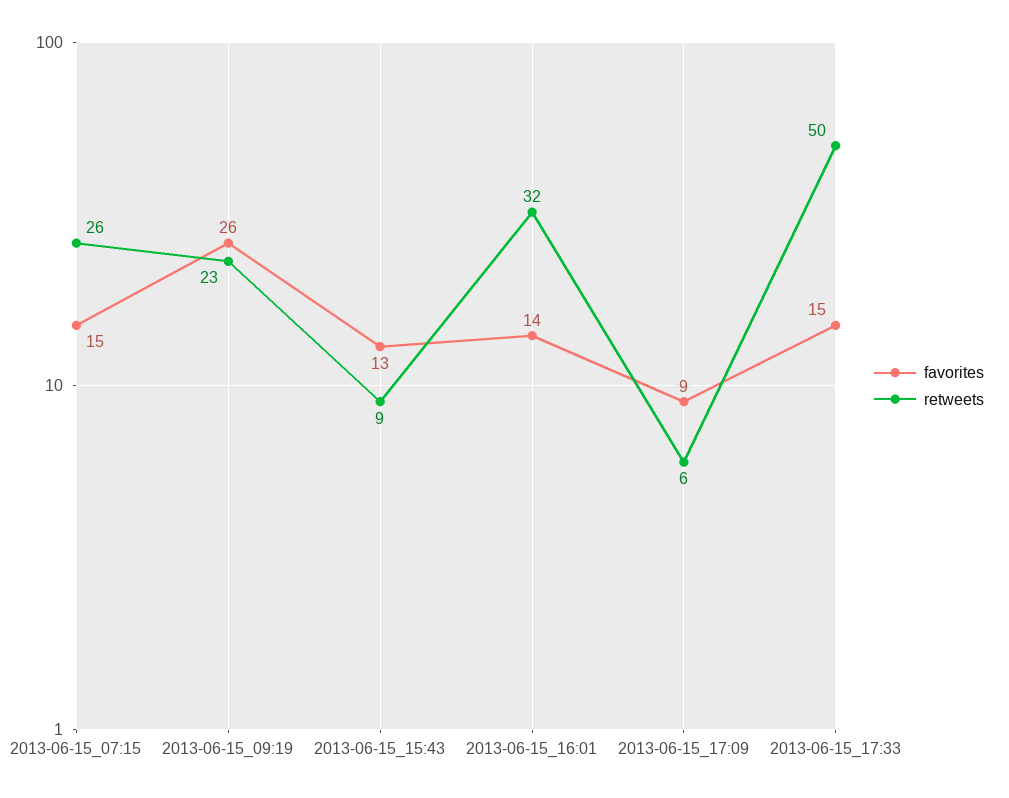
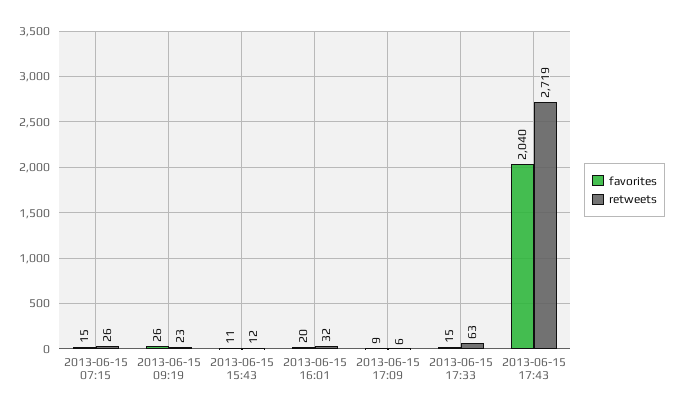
favorites, 2013-06-15_15:43: 13 -> 11
retweets, 2013-06-15_15:43: 9 -> 12
favorites, 2013-06-15_16:01: 14 -> 20
retweets, 2013-06-15_17:33: 50 -> 63
favorites, 2013-06-15 17:43: none -> 2040
retweets, 2013-06-15 17:43: none -> 2719

